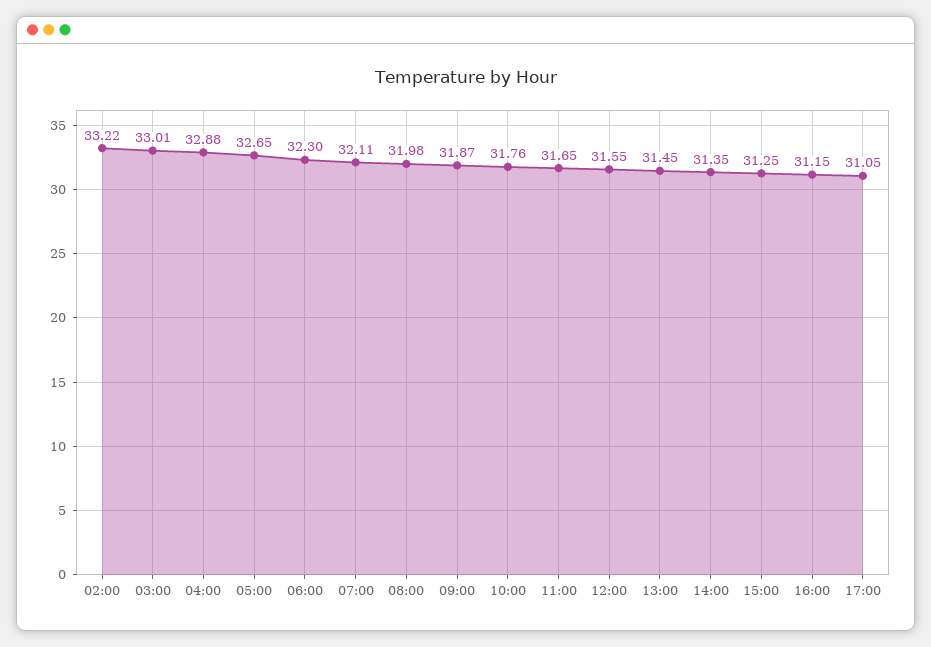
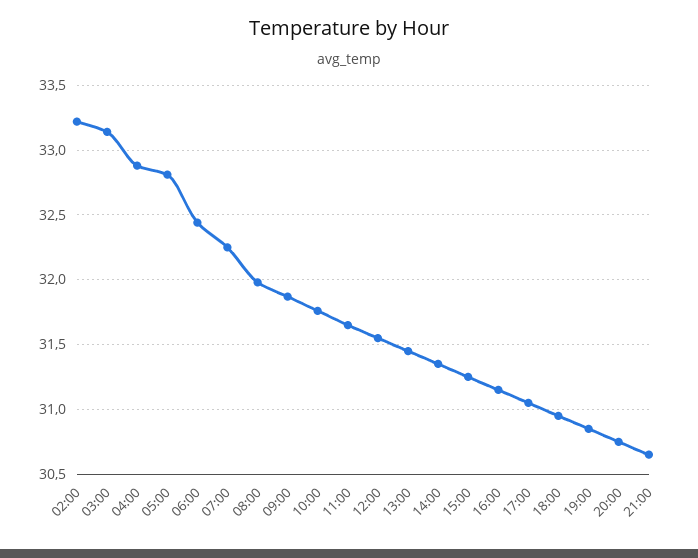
03:00: 33.01 -> 33.15
05:00: 32.65 -> 32.8
06:00: 32.3 -> 32.45
07:00: 32.11 -> 32.25
18:00: none -> 30.95
19:00: none -> 30.85
20:00: none -> 30.75
21:00: none -> 30.65

